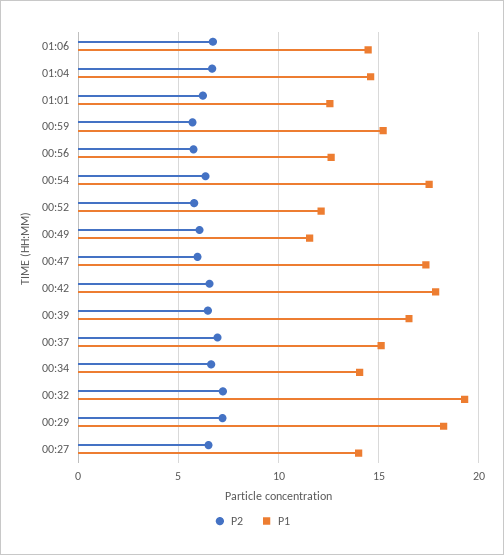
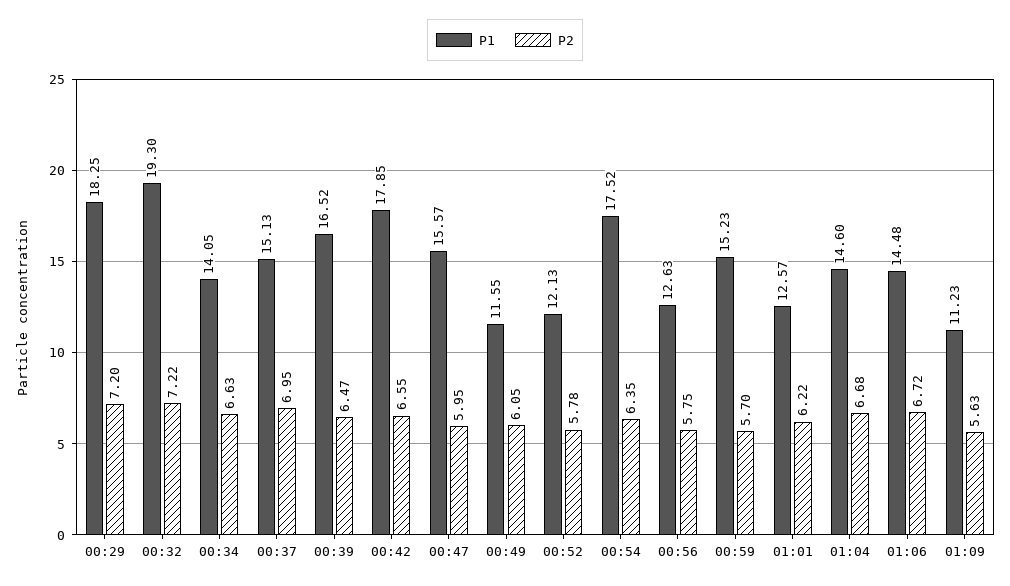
P1, 00:47: 17.5 -> 15.57
P2, 00:27: 6.5 -> none
P1, 00:27: 14 -> none
P1, 01:09: none -> 11.23
P2, 01:09: none -> 5.63

